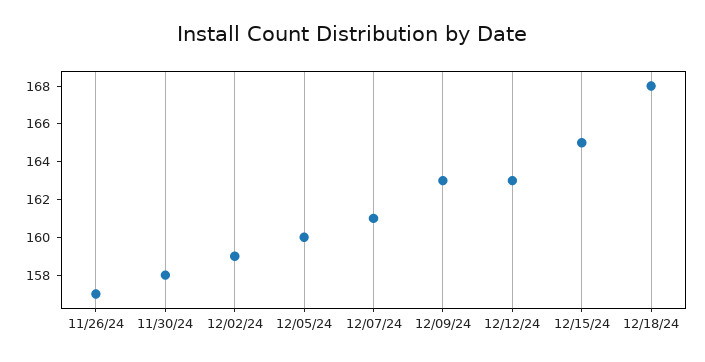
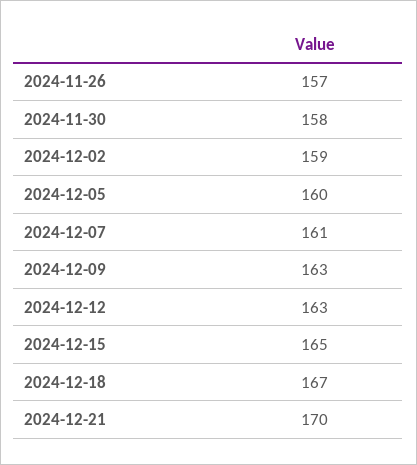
12/18/24: 168 -> 167
2024-12-21: none -> 170

